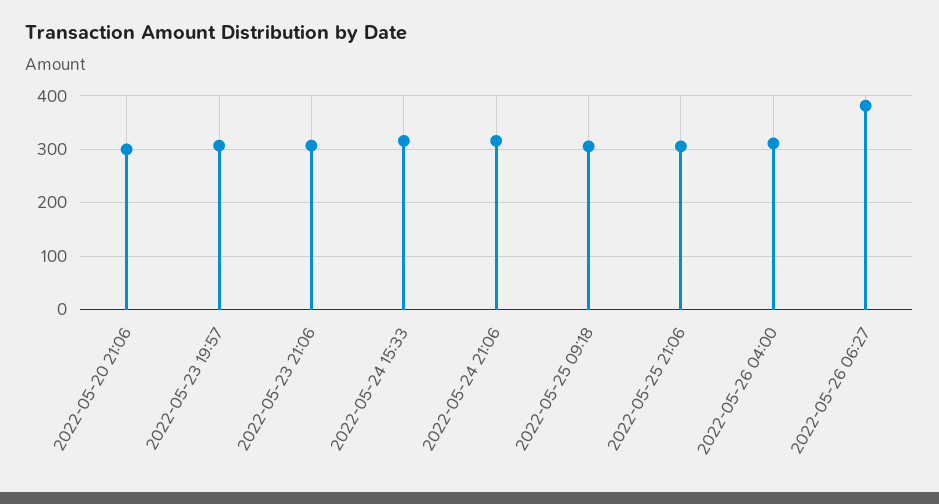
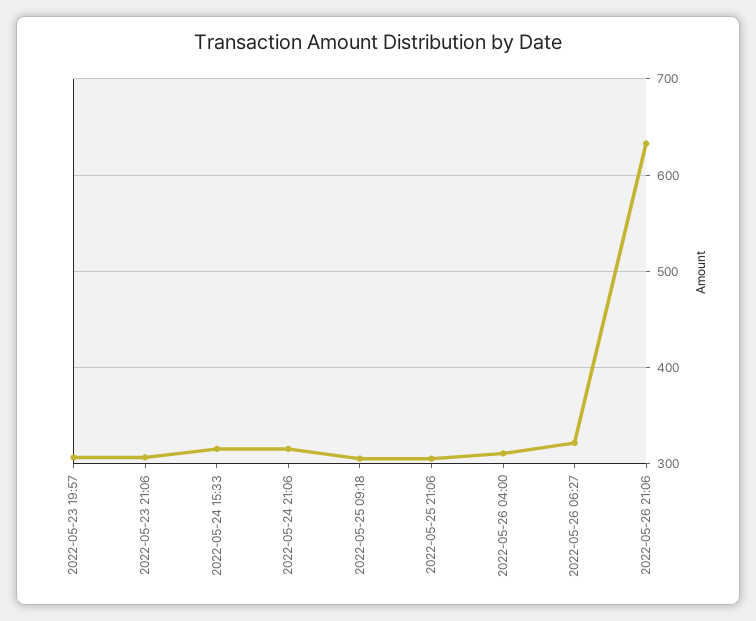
2022-05-20 21:06: 300 -> none
2022-05-26 06:27: 380 -> 320
2022-05-26 21:06: none -> 630

